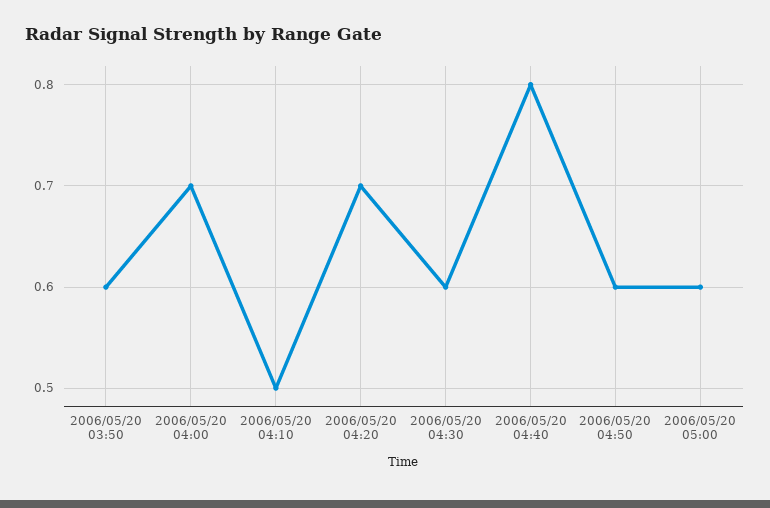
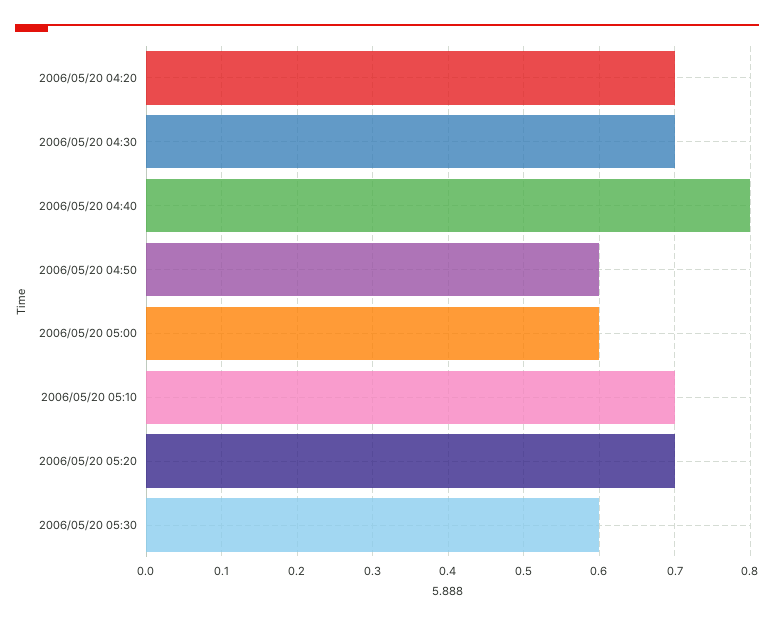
2006/05/20 03:50: 0.6 -> none
2006/05/20 04:00: 0.7 -> none
2006/05/20 04:10: 0.5 -> none
2006/05/20 04:30: 0.6 -> 0.7
2006/05/20 05:10: none -> 0.7
2006/05/20 05:20: none -> 0.7
2006/05/20 05:30: none -> 0.6

